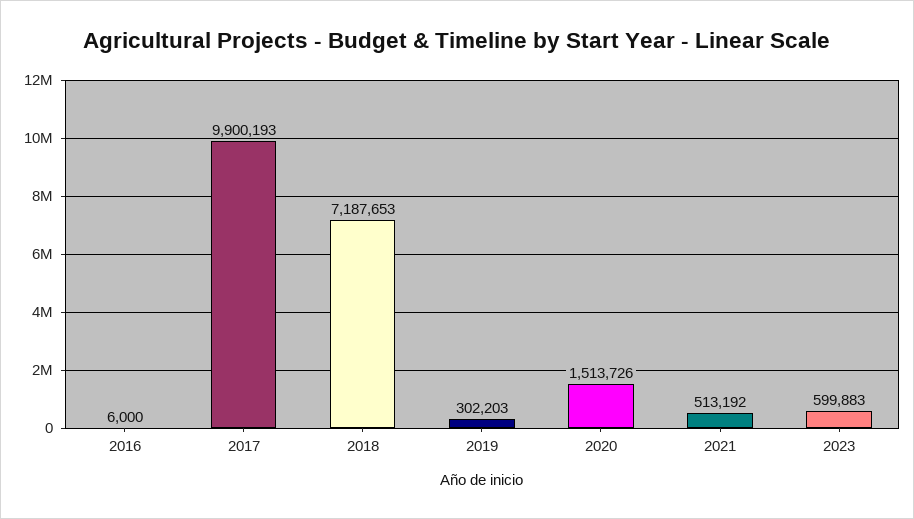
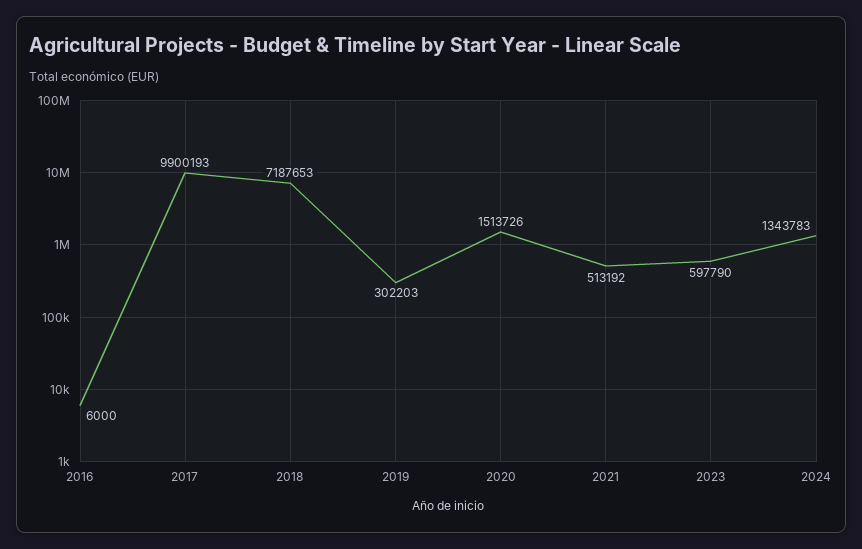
2023: 599883 -> 597790
2024: none -> 1343783

